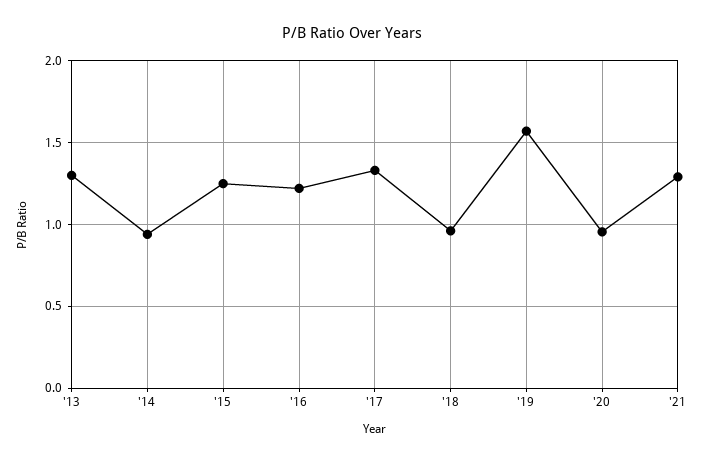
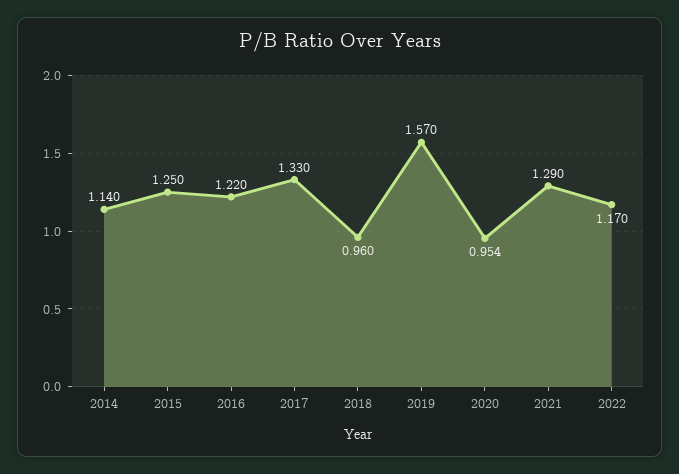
'13: 1.3 -> none
'14: 0.95 -> 1.14
2022: none -> 1.17

